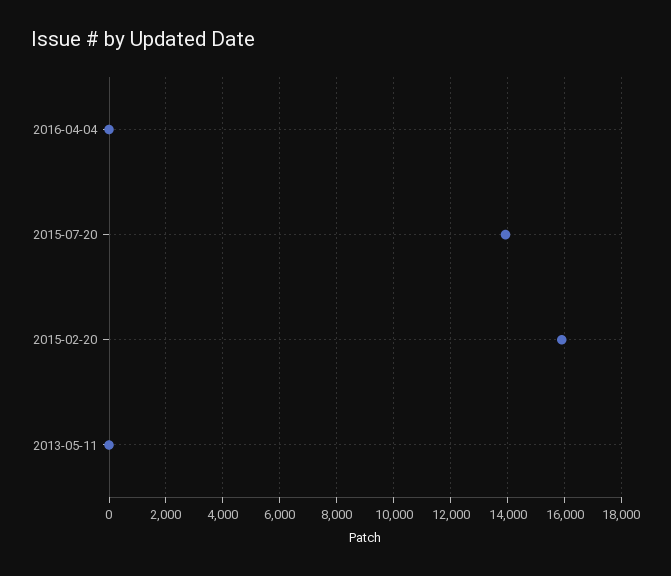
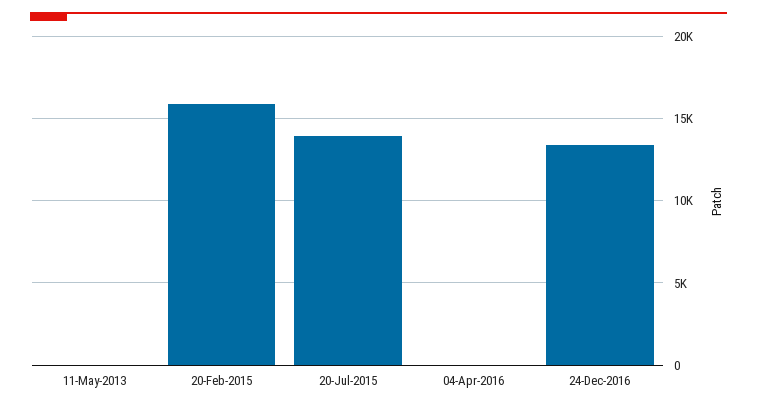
24-Dec-2016: none -> 13500

